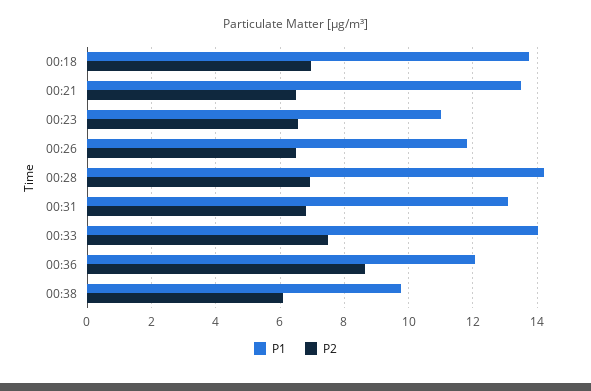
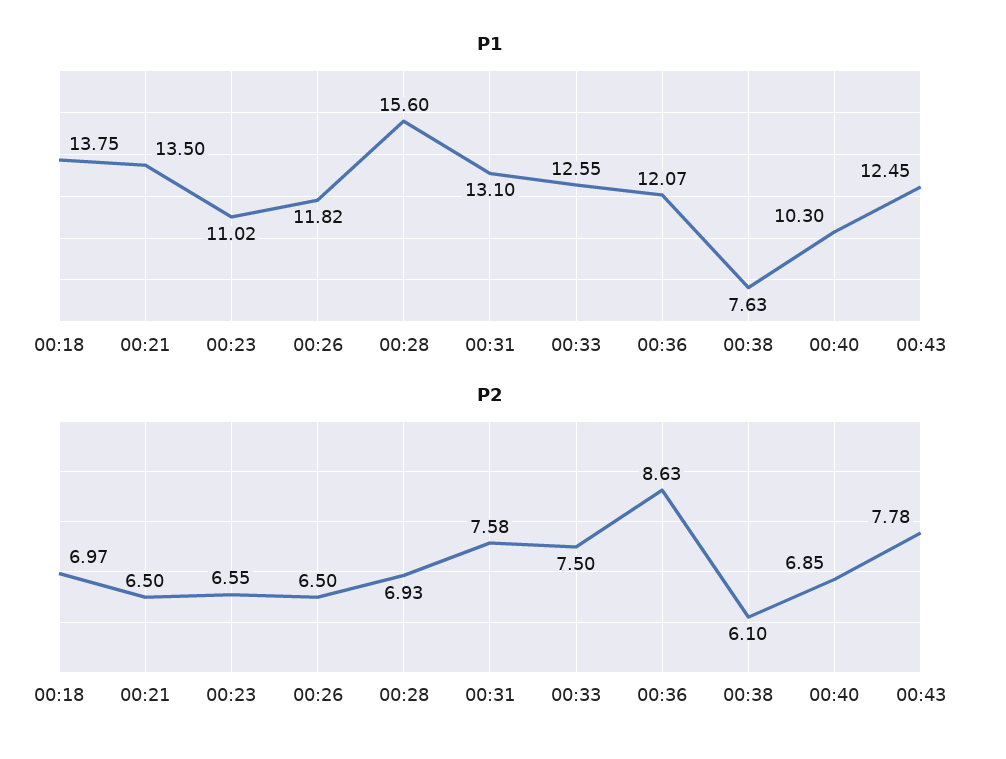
P1, 00:28: 14.2 -> 15.6
P2, 00:31: 6.8 -> 7.58
P1, 00:33: 14 -> 12.55
P1, 00:38: 9.8 -> 7.63
P1, 00:40: none -> 10.3
P1, 00:43: none -> 12.45
P2, 00:40: none -> 6.85
P2, 00:43: none -> 7.78

